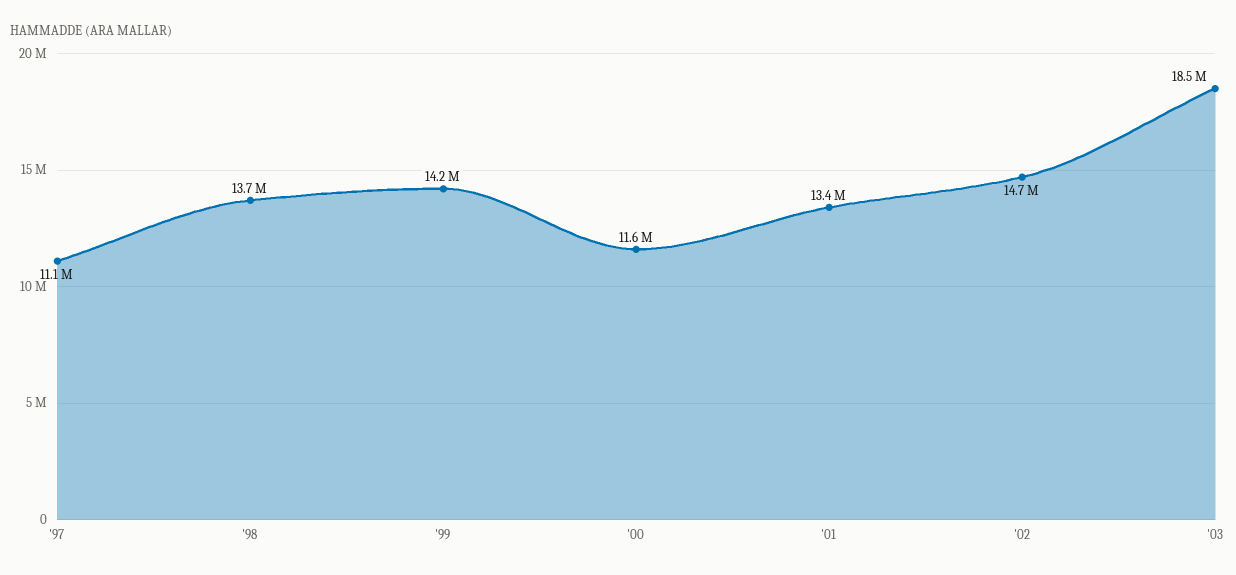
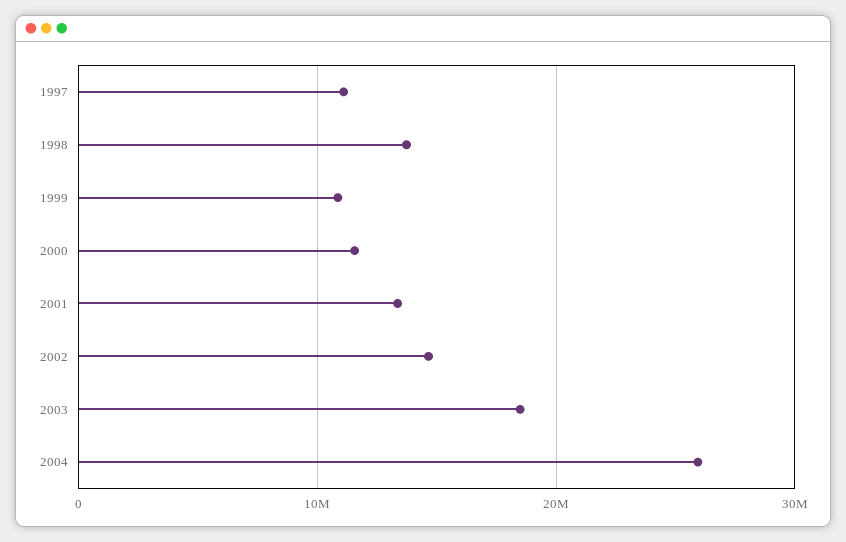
'99: 14200000 -> 11000000
2004: none -> 26000000

